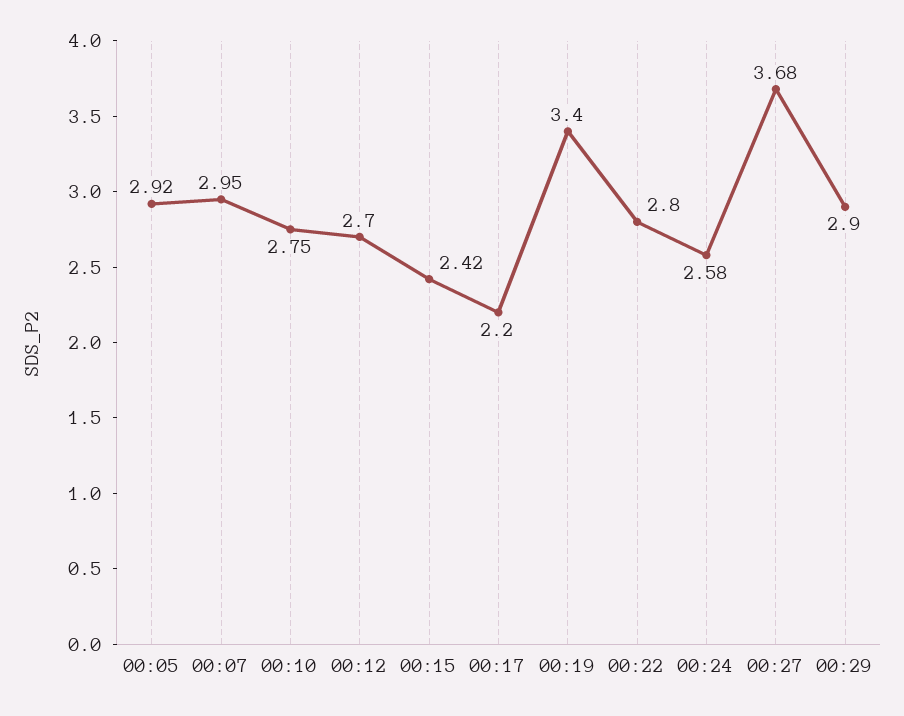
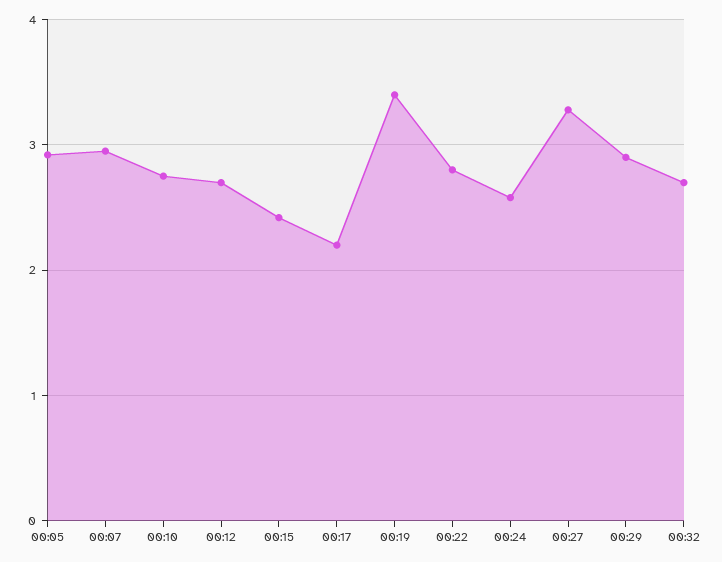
00:27: 3.68 -> 3.3
00:32: none -> 2.7

